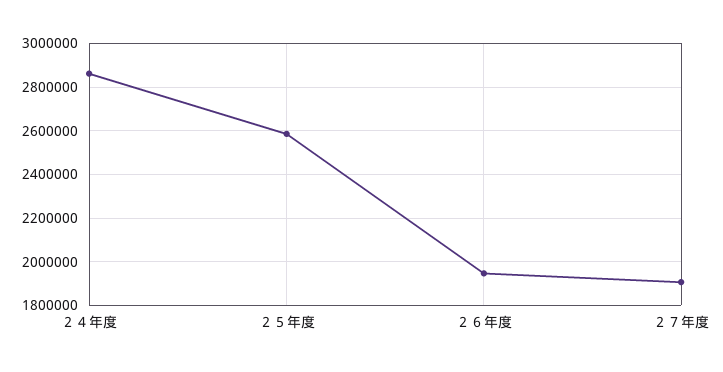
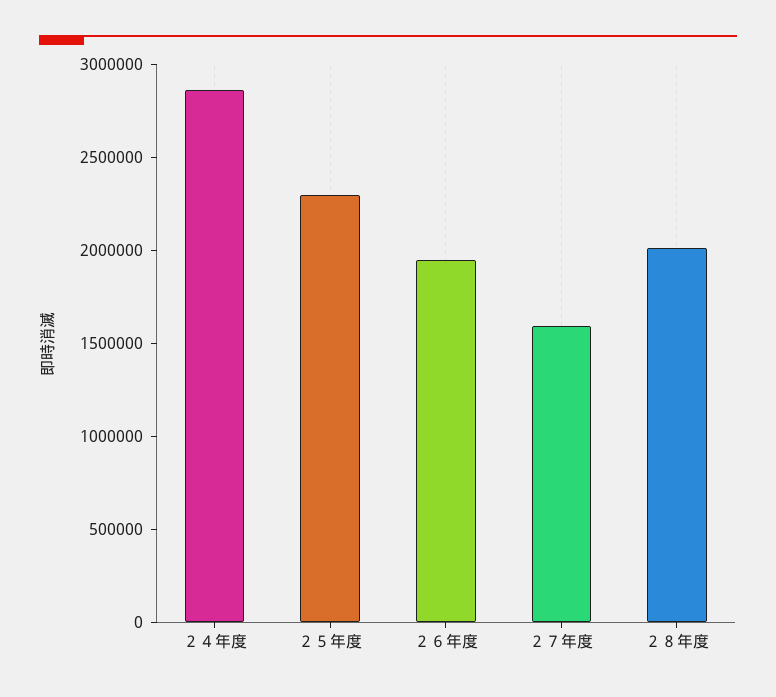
２５年度: 2600000 -> 2300000
２７年度: 1900000 -> 1600000
２８年度: none -> 2000000

